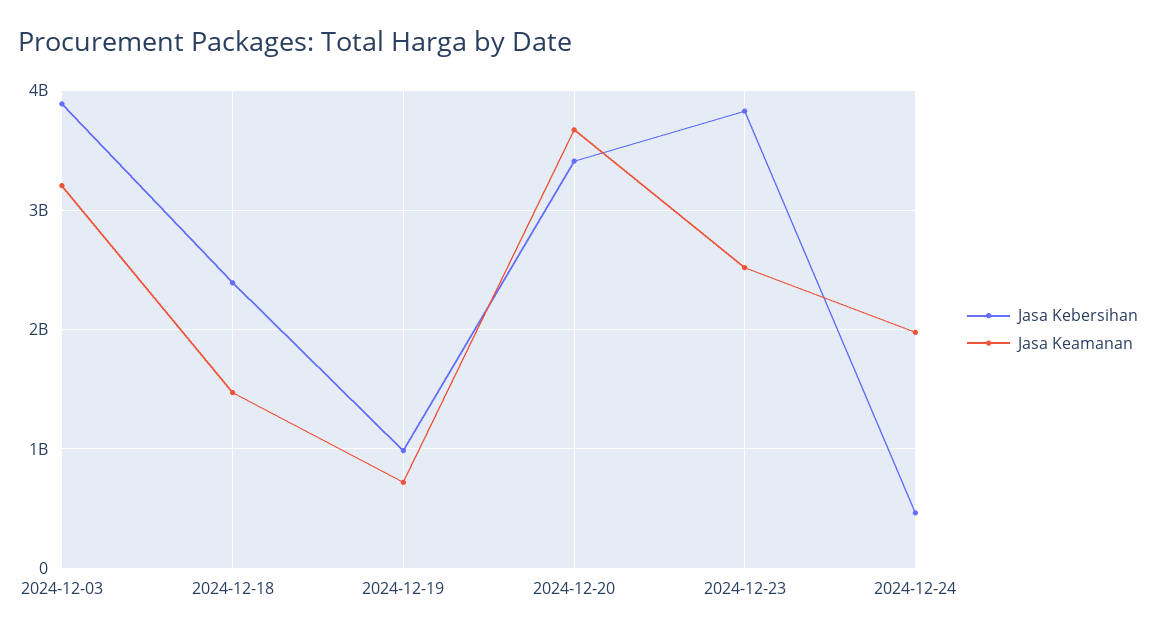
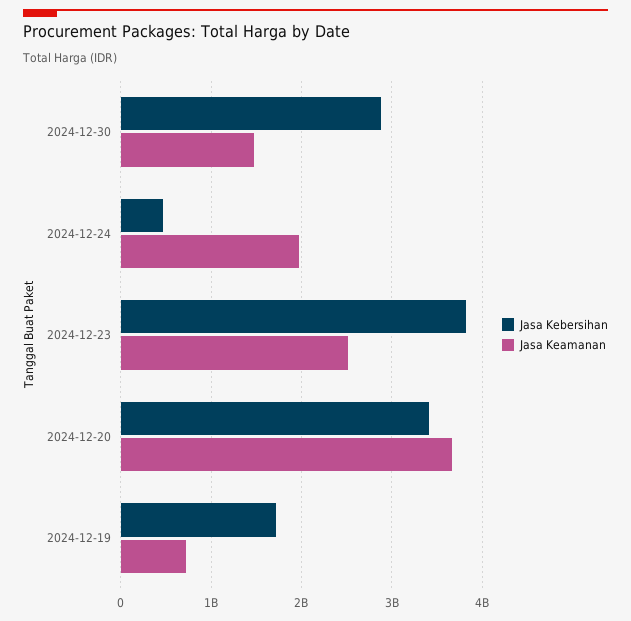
Jasa Kebersihan, 2024-12-03: 3900000000 -> none
Jasa Keamanan, 2024-12-03: 3200000000 -> none
Jasa Kebersihan, 2024-12-18: 2400000000 -> none
Jasa Keamanan, 2024-12-18: 1500000000 -> none
Jasa Kebersihan, 2024-12-19: 1000000000 -> 1700000000
Jasa Kebersihan, 2024-12-30: none -> 2900000000
Jasa Keamanan, 2024-12-30: none -> 1500000000

